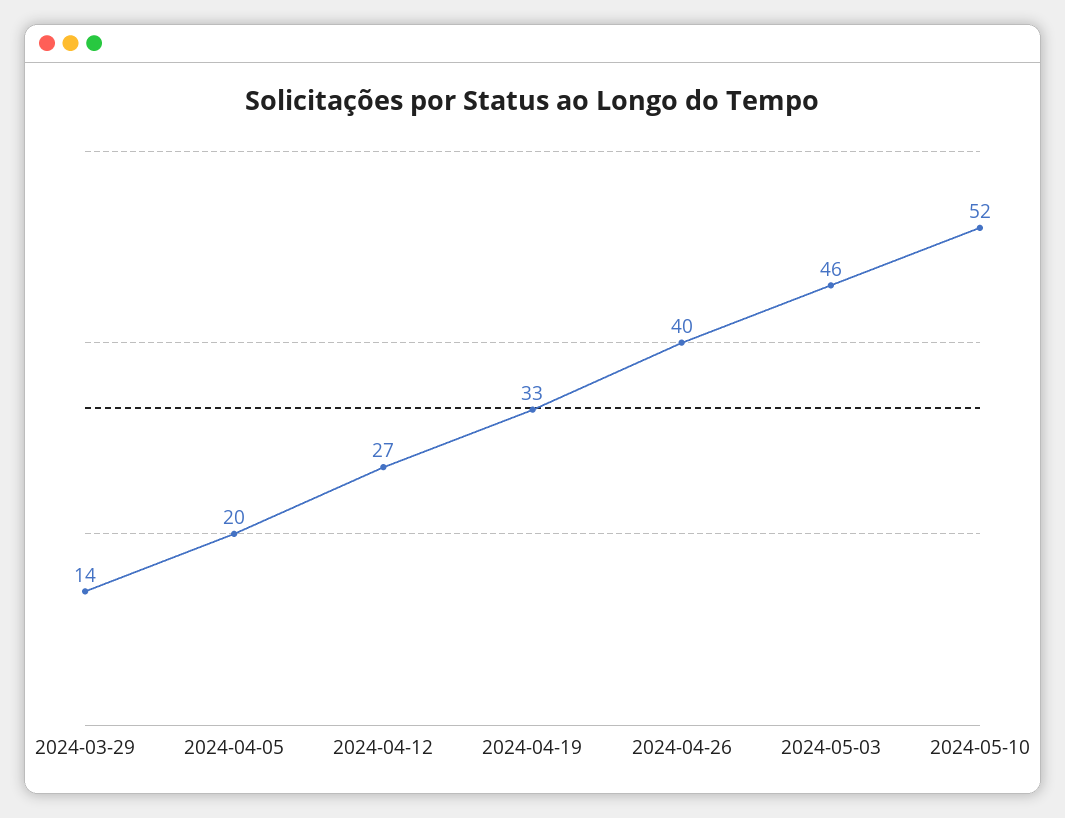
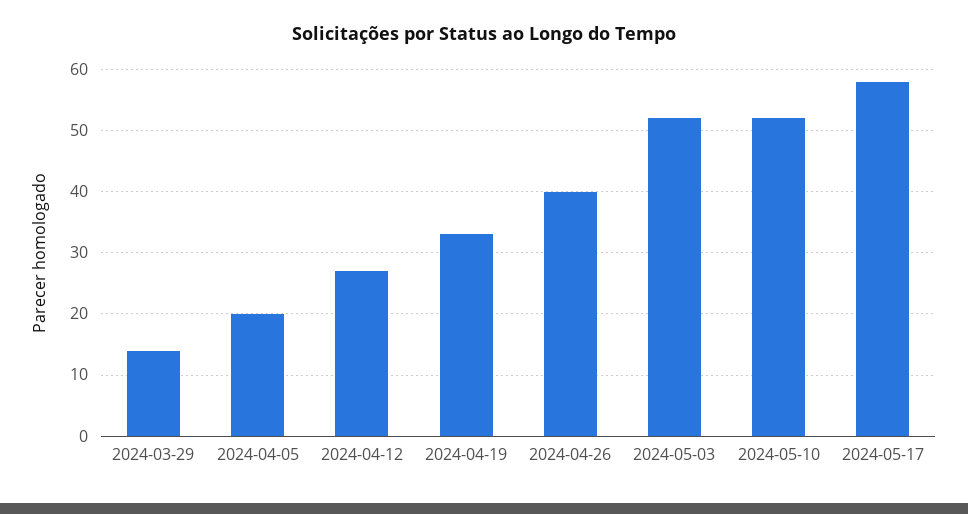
2024-05-03: 46 -> 52
2024-05-17: none -> 58

